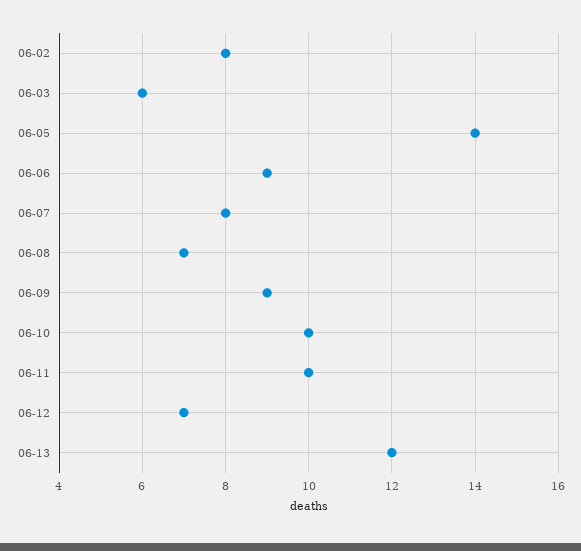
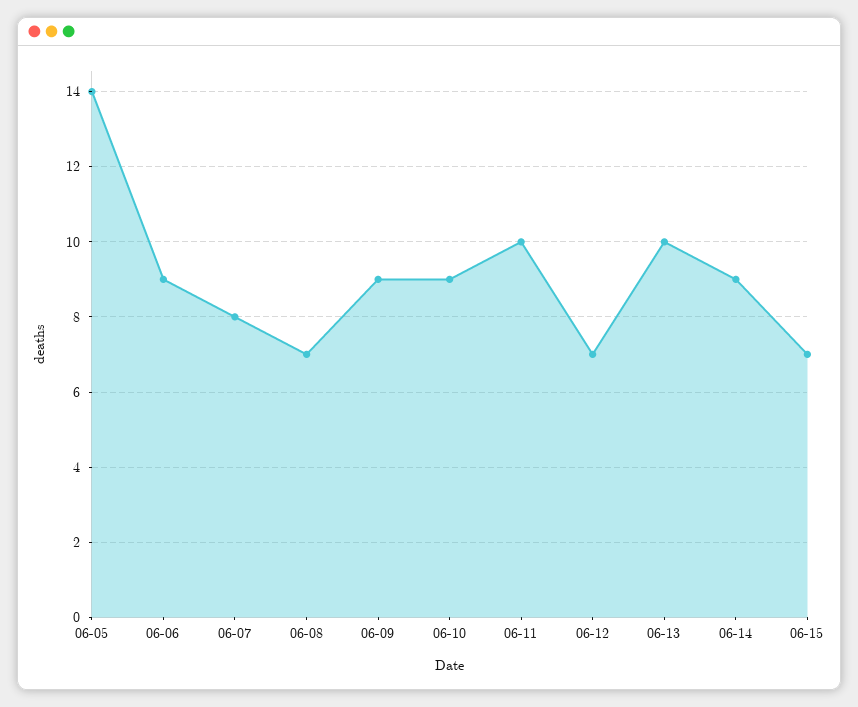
06-02: 8 -> none
06-03: 6 -> none
06-10: 10 -> 9
06-13: 12 -> 10
06-14: none -> 9
06-15: none -> 7

